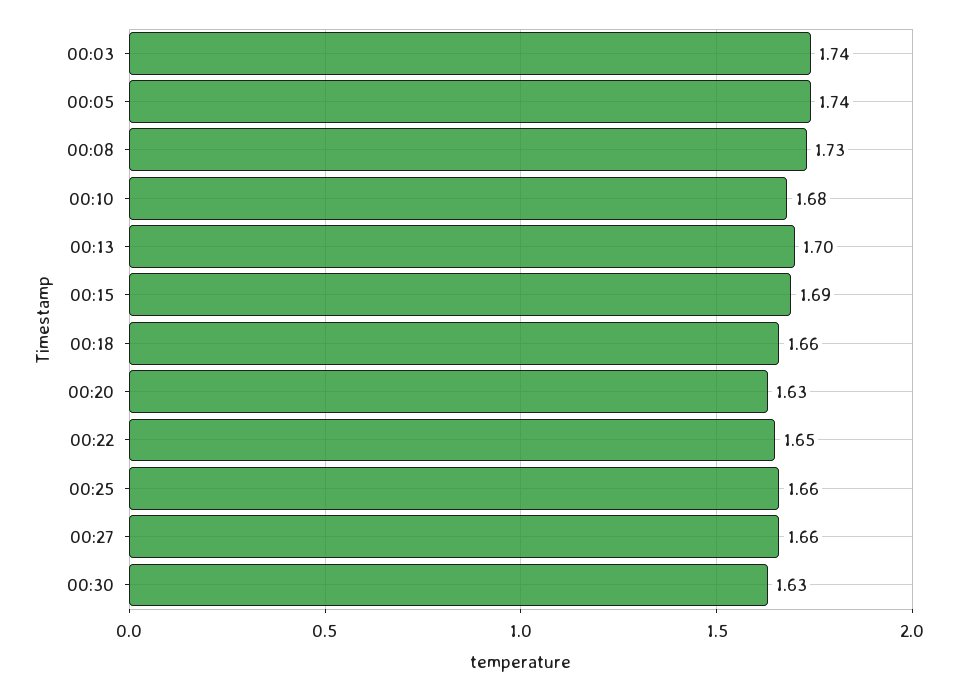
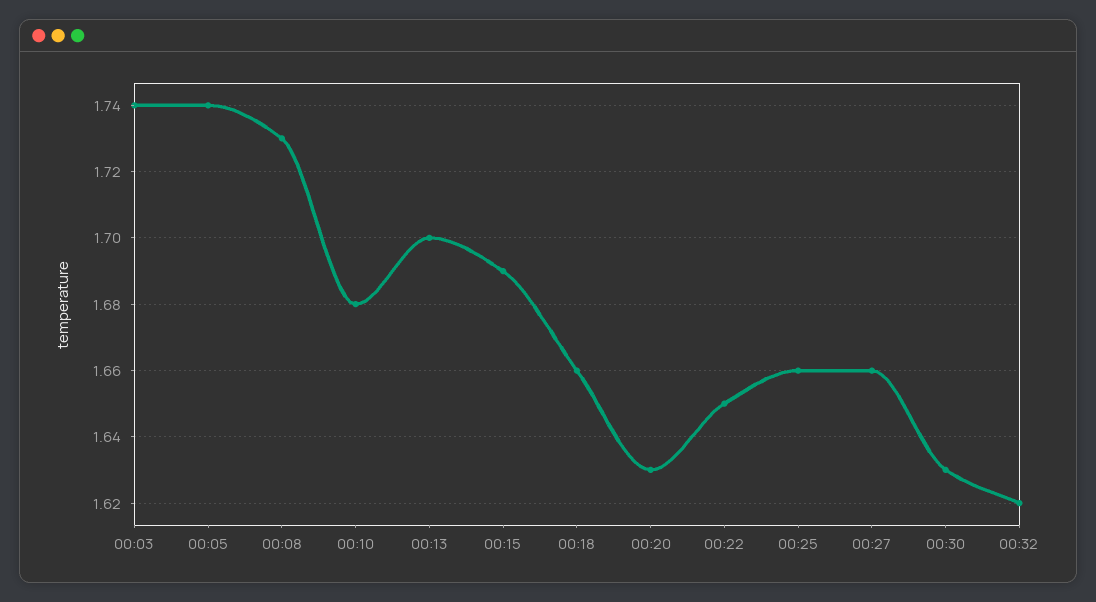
00:32: none -> 1.62

